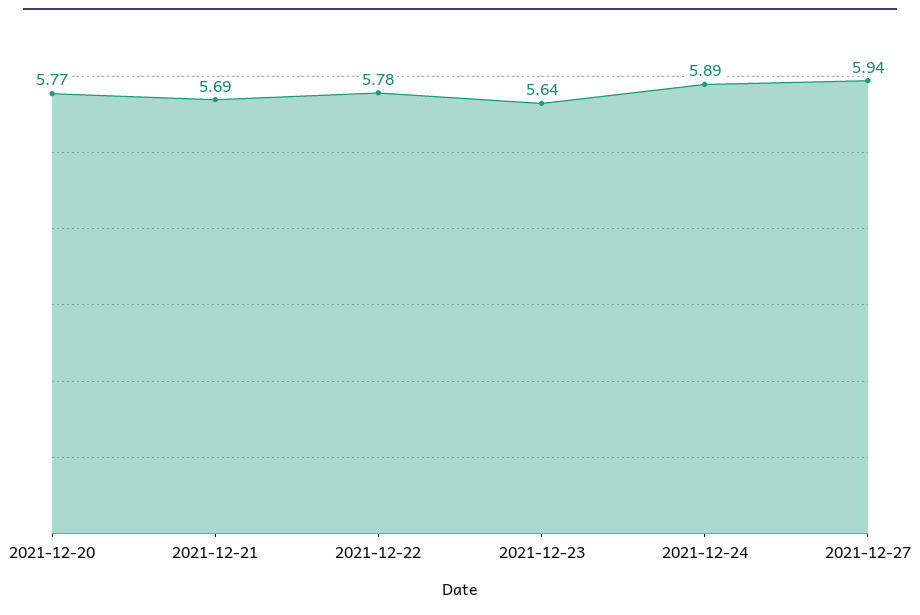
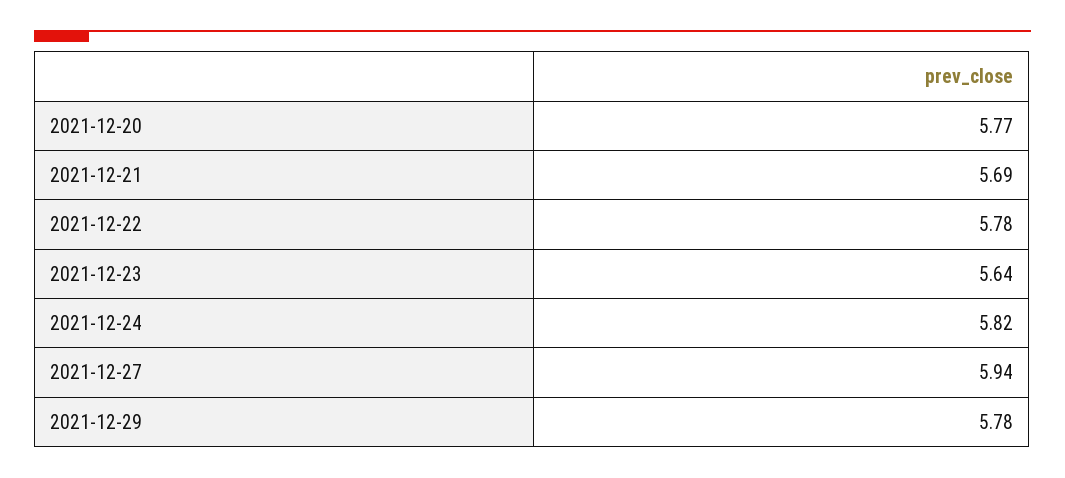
2021-12-24: 5.89 -> 5.82
2021-12-29: none -> 5.78

